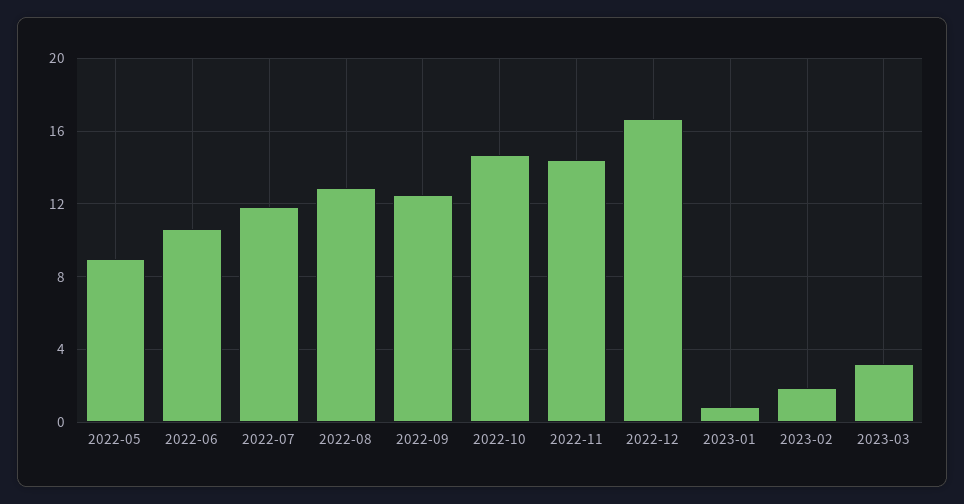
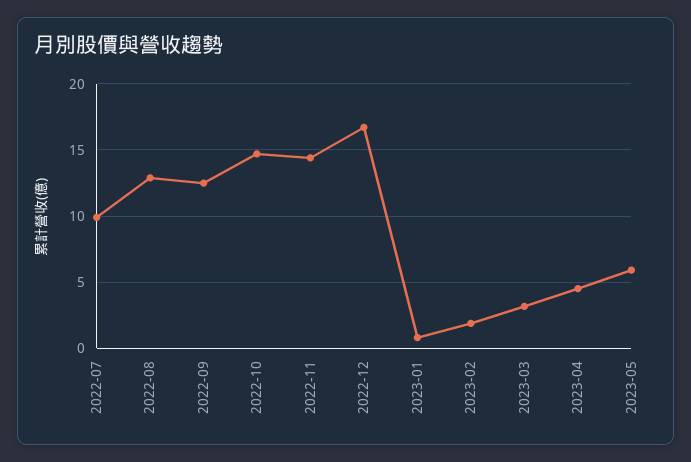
2022-05: 9 -> none
2022-06: 10.5 -> none
2022-07: 12 -> 10
2023-04: none -> 4.5
2023-05: none -> 6

